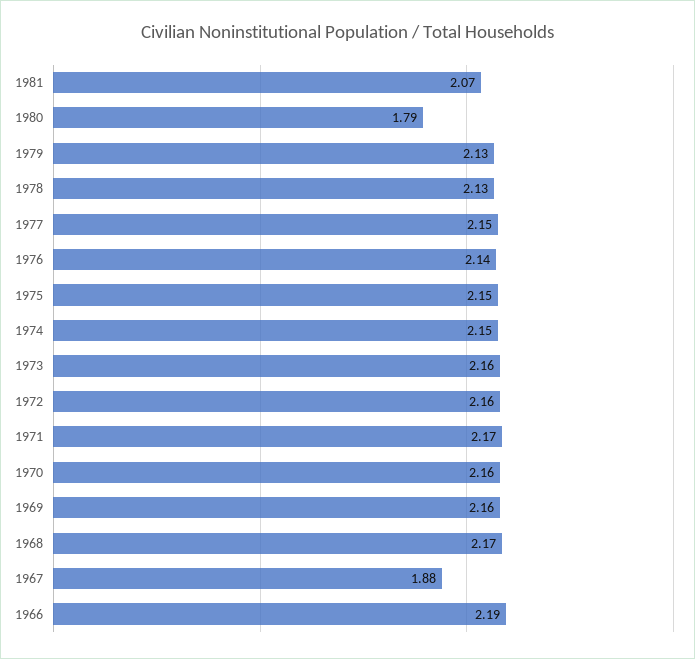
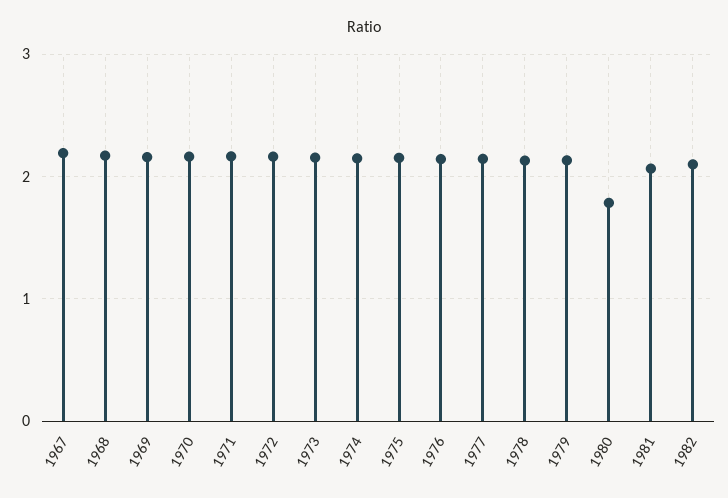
1967: 1.88 -> 2.2
1966: 2.19 -> none
1982: none -> 2.1

